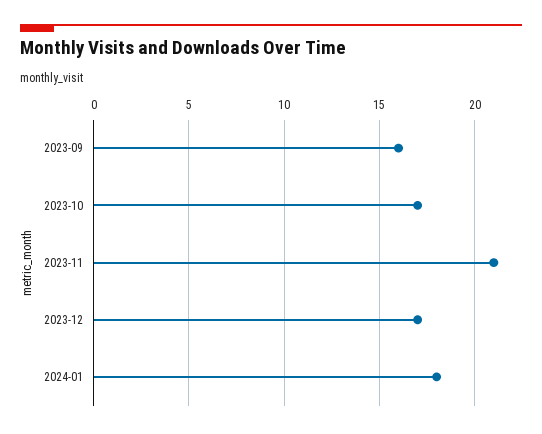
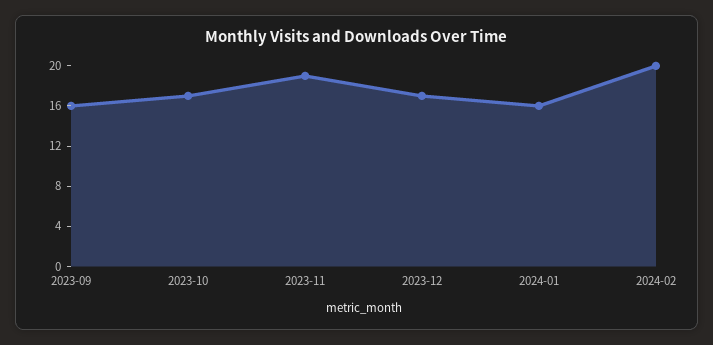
2023-11: 21 -> 19
2024-01: 18 -> 16
2024-02: none -> 20

